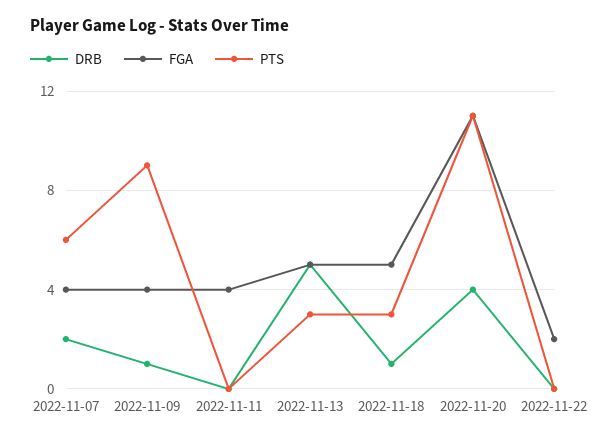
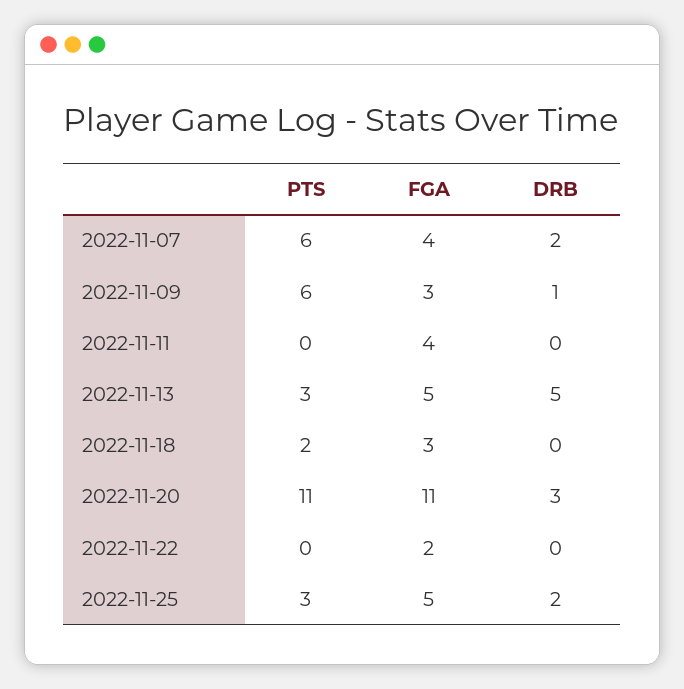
FGA, 2022-11-09: 4 -> 3
PTS, 2022-11-09: 9 -> 6
DRB, 2022-11-18: 1 -> 0
FGA, 2022-11-18: 5 -> 3
PTS, 2022-11-18: 3 -> 2
DRB, 2022-11-20: 4 -> 3
PTS, 2022-11-25: none -> 3
FGA, 2022-11-25: none -> 5
DRB, 2022-11-25: none -> 2

